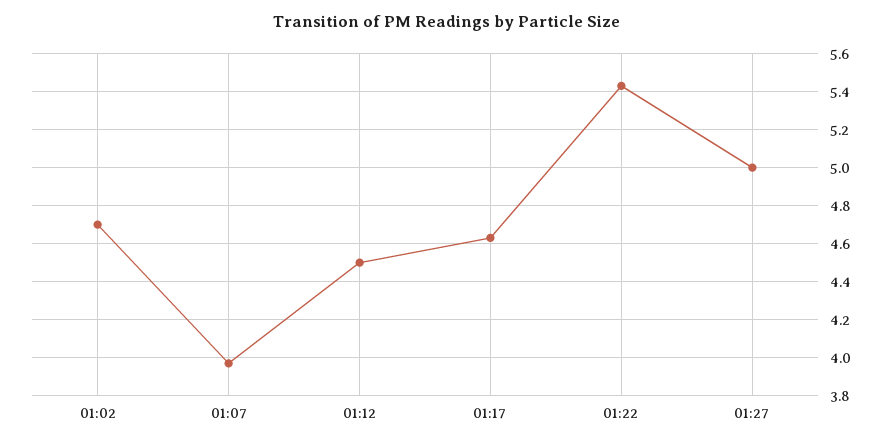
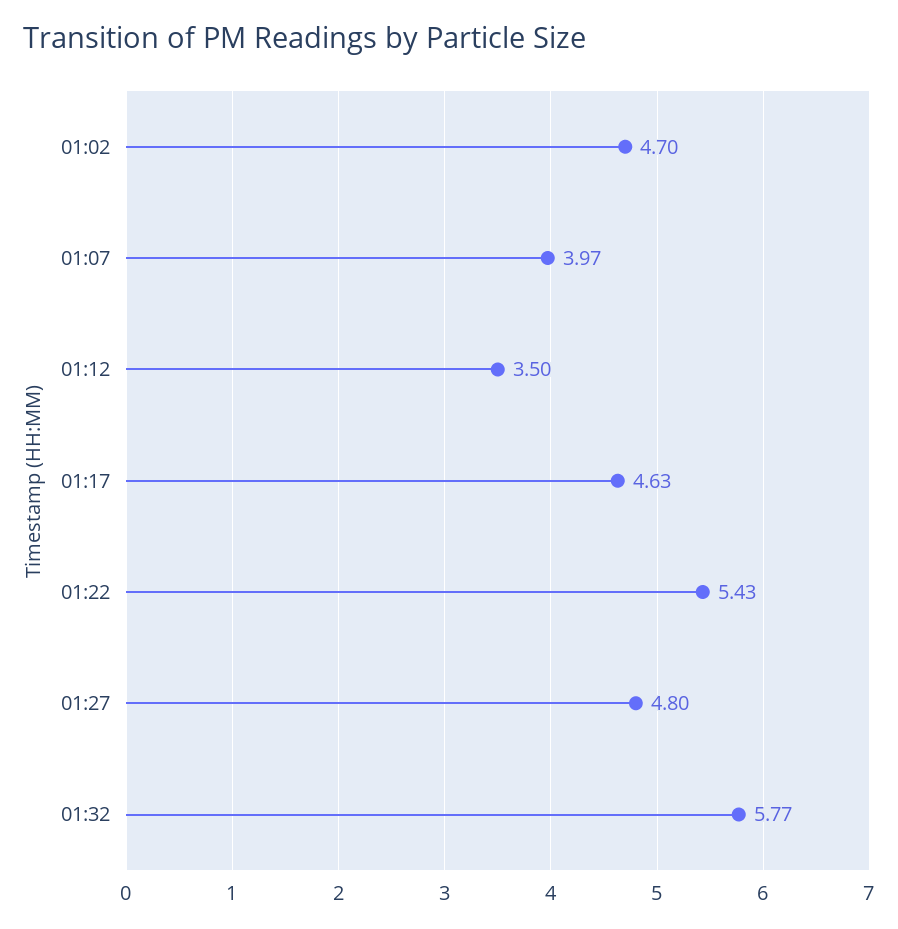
01:12: 4.5 -> 3.5
01:27: 5 -> 4.8
01:32: none -> 5.77

